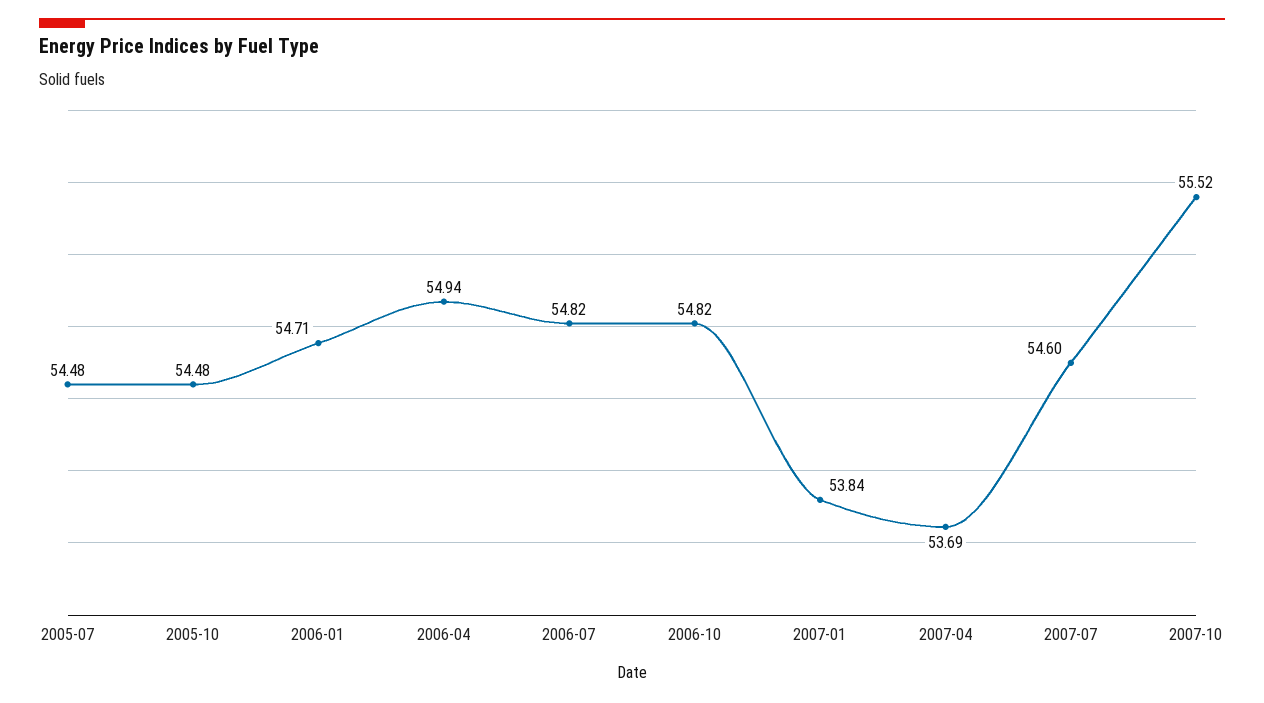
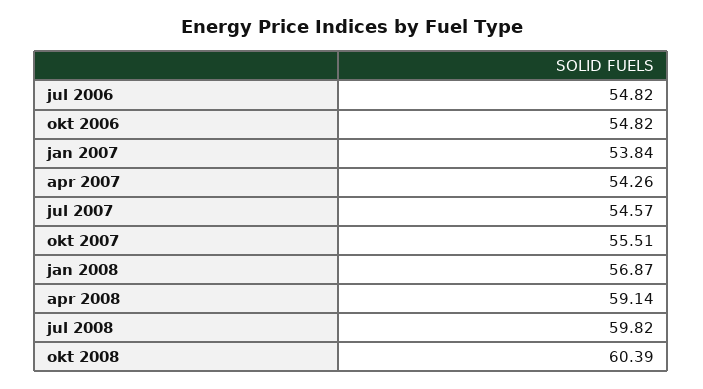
2005-07: 54.48 -> none
2005-10: 54.48 -> none
2006-01: 54.71 -> none
2006-04: 54.94 -> none
2007-04: 53.69 -> 54.26
2007-07: 54.6 -> 54.57
2007-10: 55.52 -> 55.51
jan 2008: none -> 56.87
apr 2008: none -> 59.14
jul 2008: none -> 59.82
okt 2008: none -> 60.39

